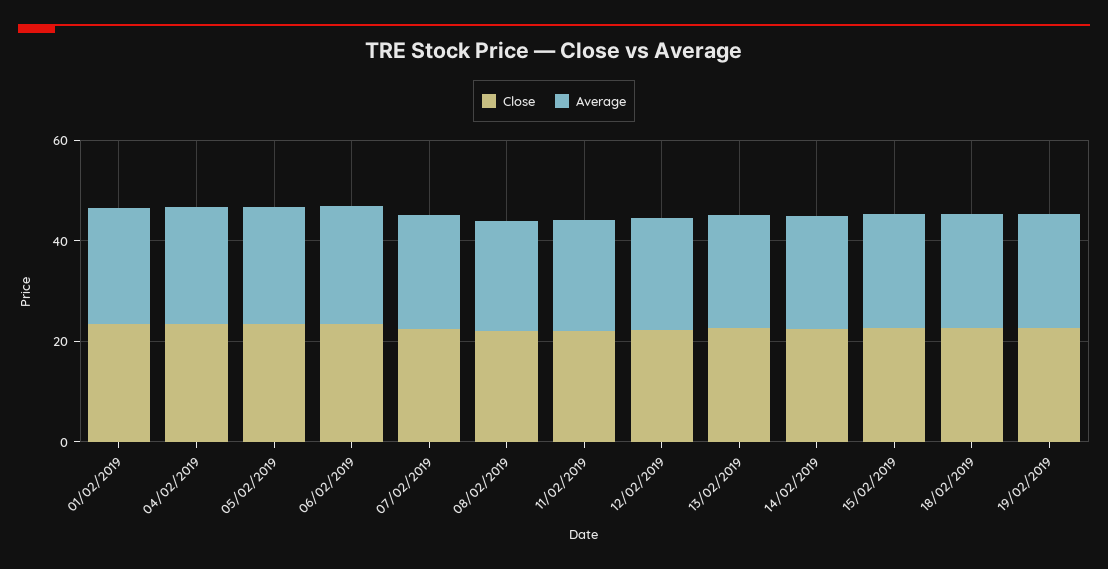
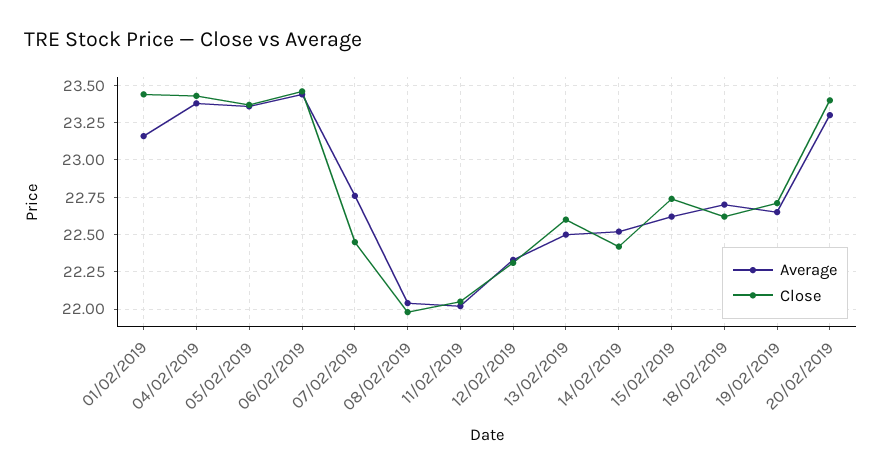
Average, 20/02/2019: none -> 23.3
Close, 20/02/2019: none -> 23.4

